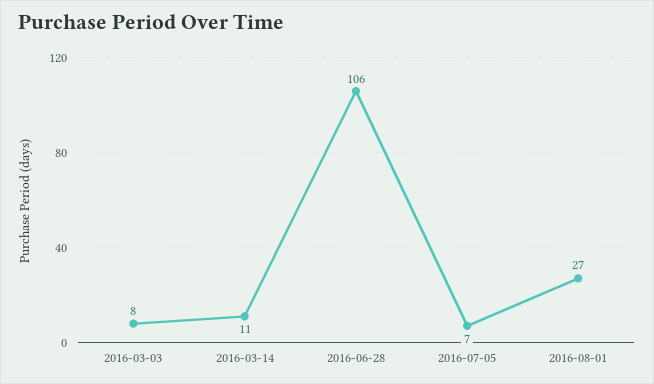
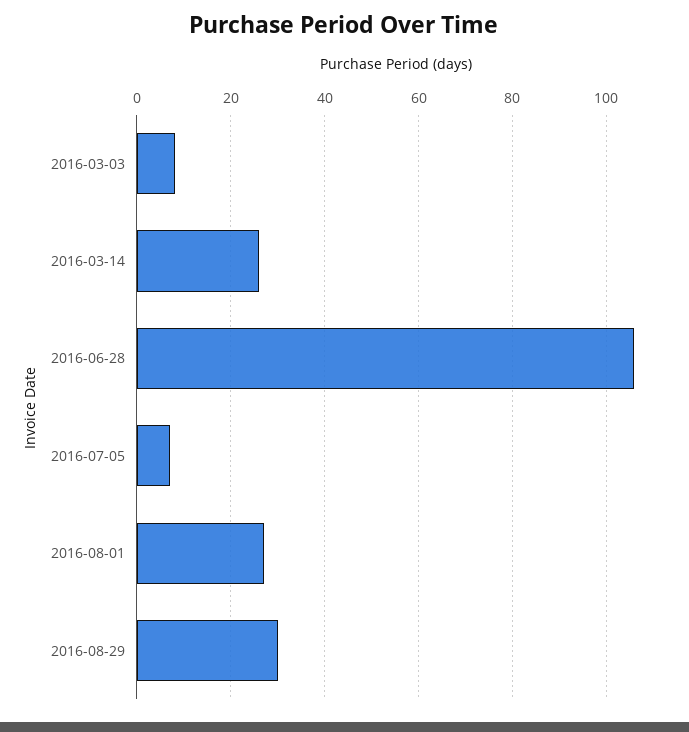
2016-03-14: 11 -> 25
2016-08-29: none -> 30

